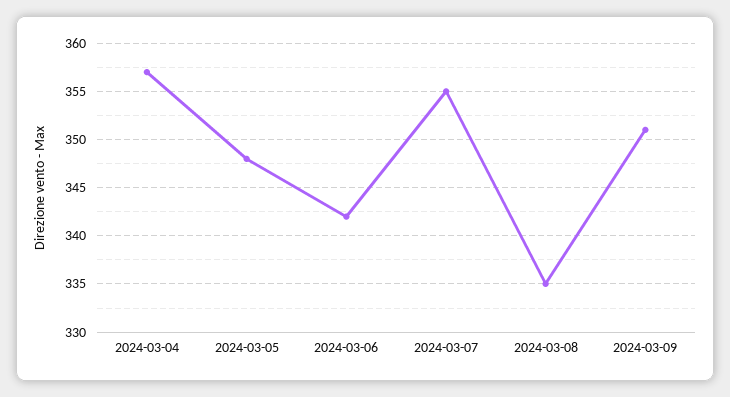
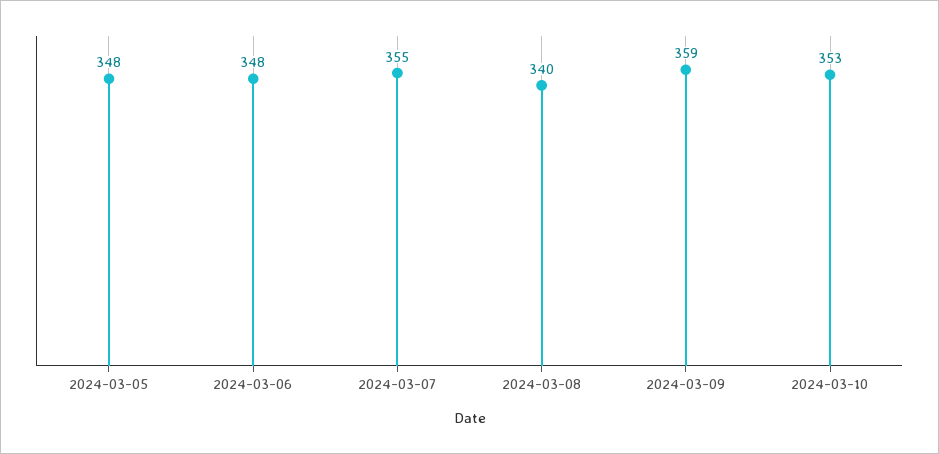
2024-03-04: 357 -> none
2024-03-06: 342 -> 348
2024-03-08: 335 -> 340
2024-03-09: 351 -> 359
2024-03-10: none -> 353

